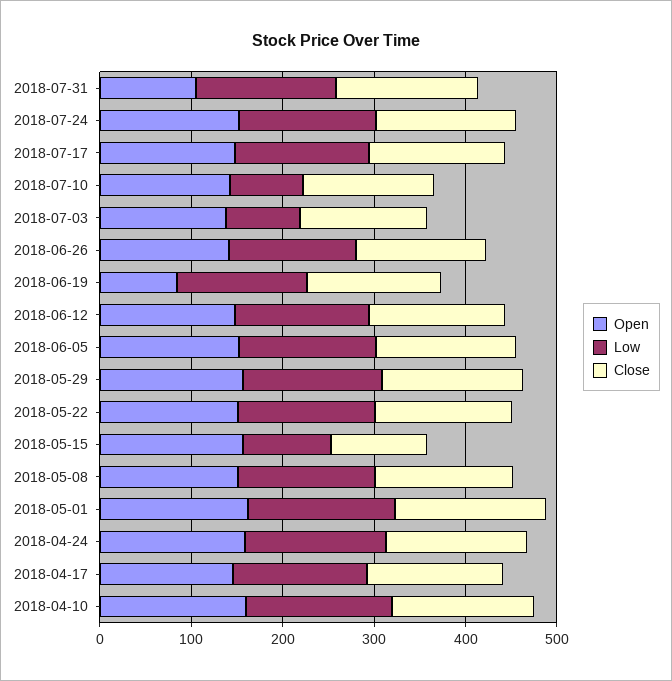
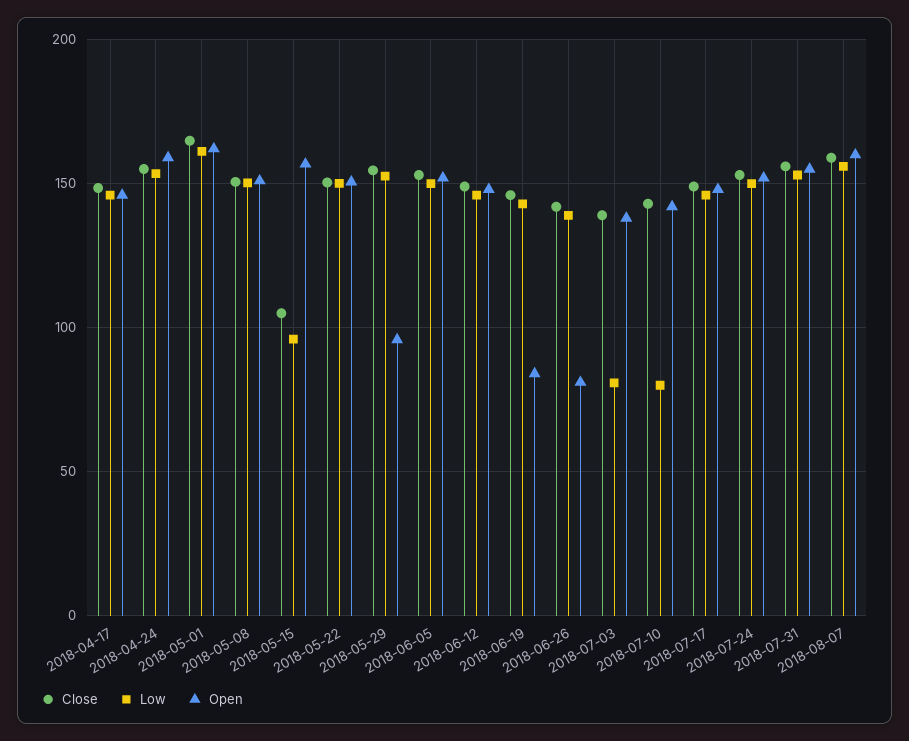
Open, 2018-07-31: 100 -> 155
Open, 2018-06-26: 140 -> 80
Open, 2018-05-29: 160 -> 95
Open, 2018-04-10: 160 -> none
Low, 2018-04-10: 160 -> none
Close, 2018-04-10: 160 -> none
Close, 2018-08-07: none -> 160
Low, 2018-08-07: none -> 155
Open, 2018-08-07: none -> 160

